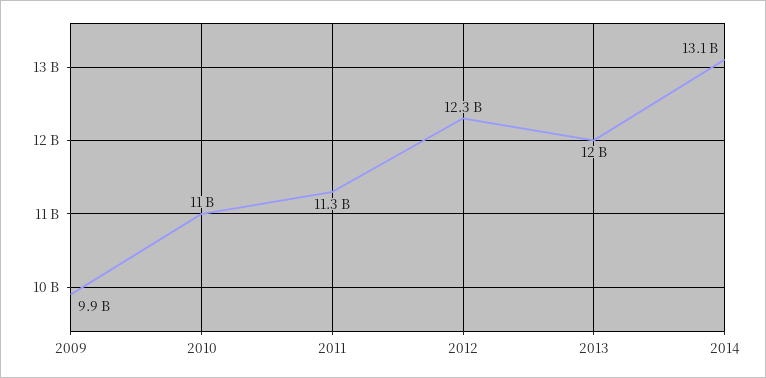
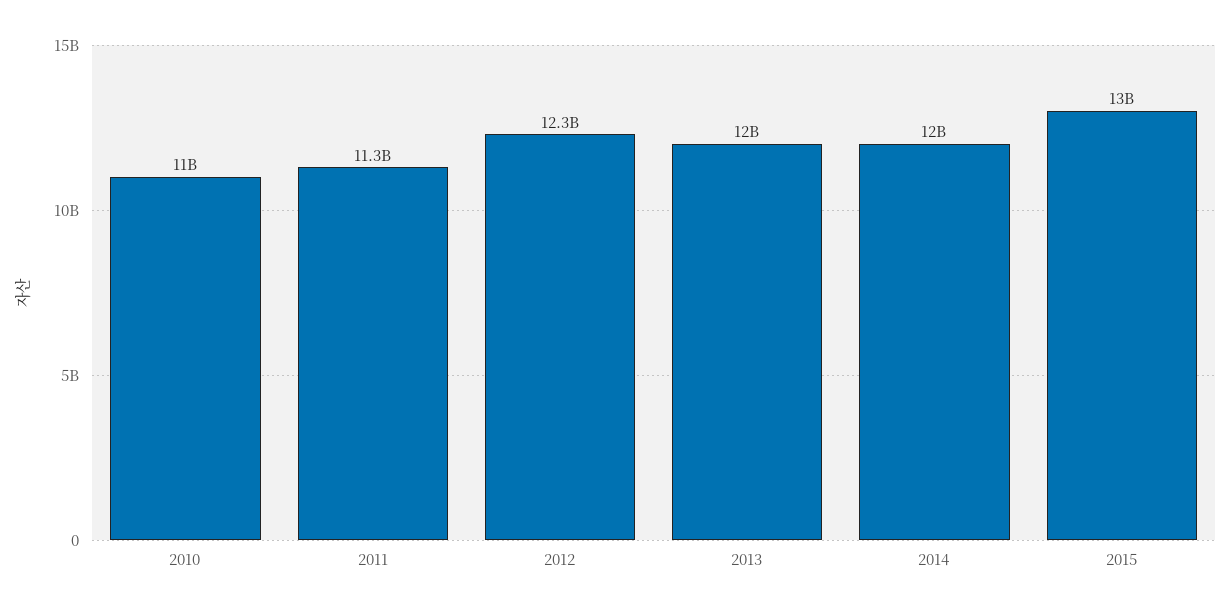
2009: 9900000000 -> none
2014: 13100000000 -> 12000000000
2015: none -> 13000000000

